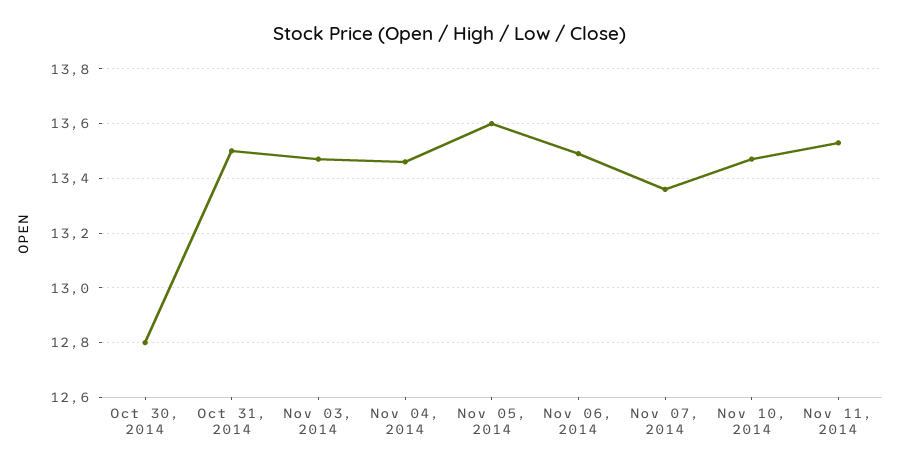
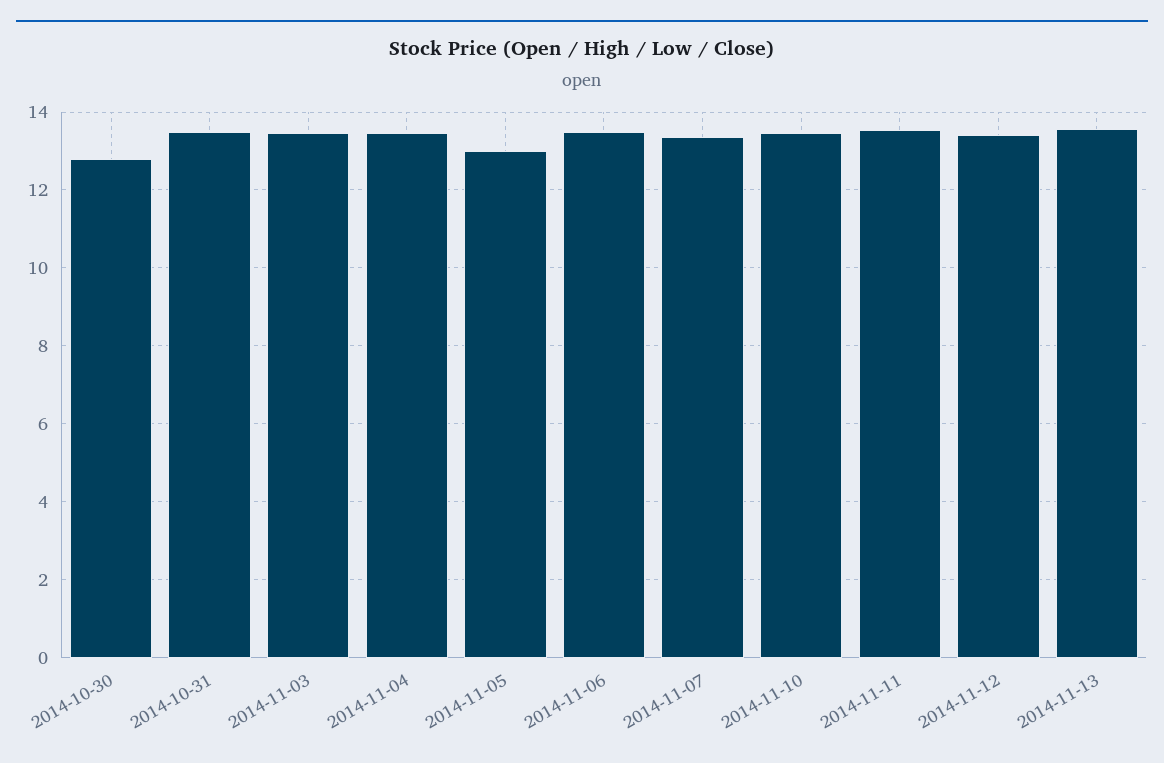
Nov 05, 2014: 13.6 -> 13
2014-11-12: none -> 13.4
2014-11-13: none -> 13.6

